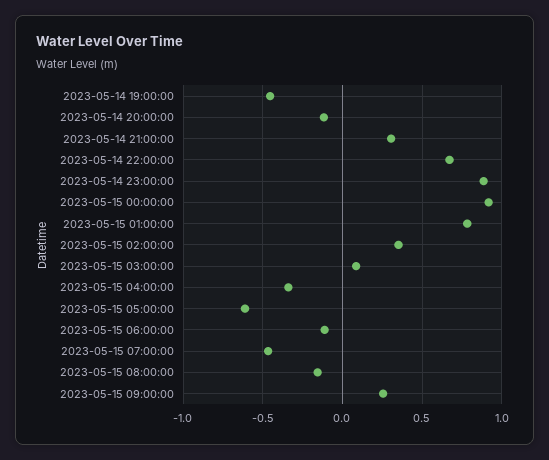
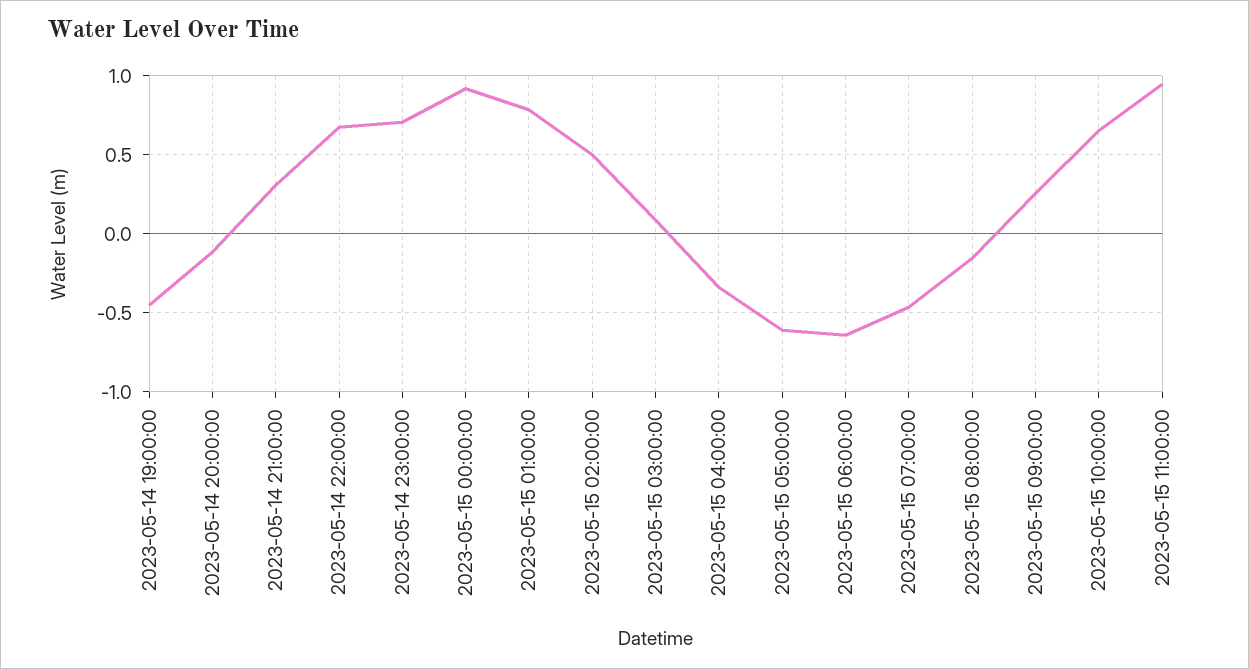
2023-05-14 23:00:00: 0.9 -> 0.7
2023-05-15 02:00:00: 0.35 -> 0.5
2023-05-15 06:00:00: -0.1 -> -0.65
2023-05-15 10:00:00: none -> 0.65
2023-05-15 11:00:00: none -> 0.95

